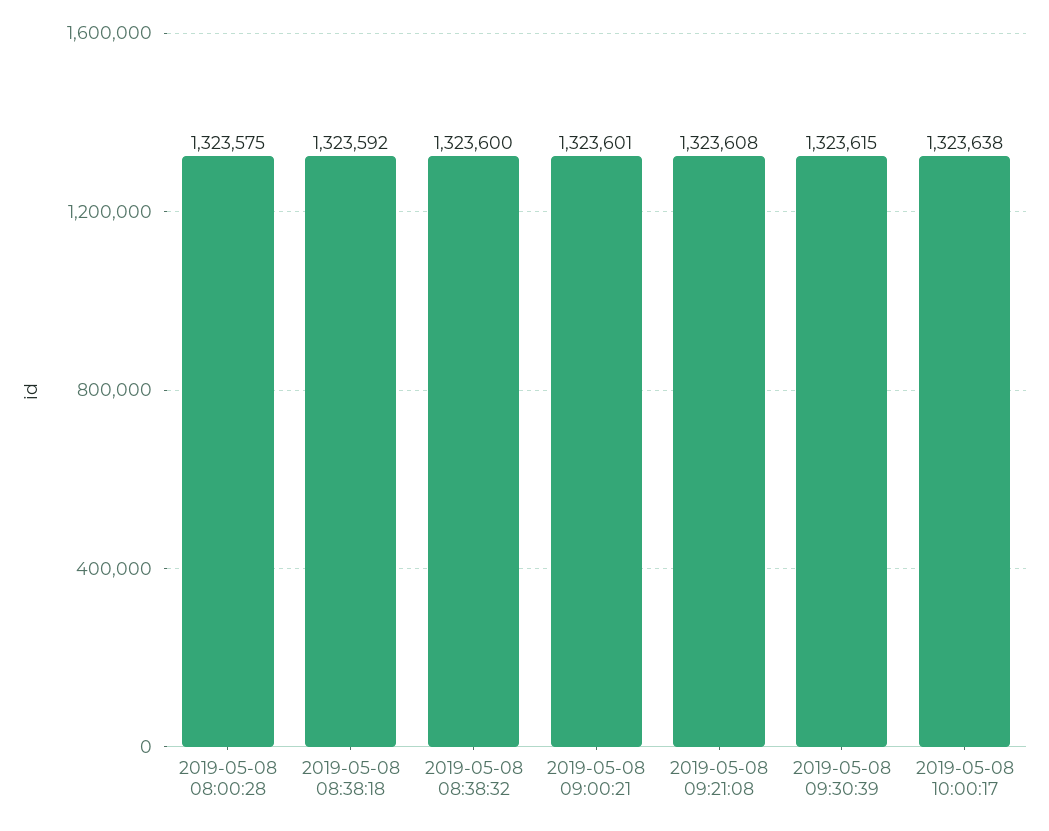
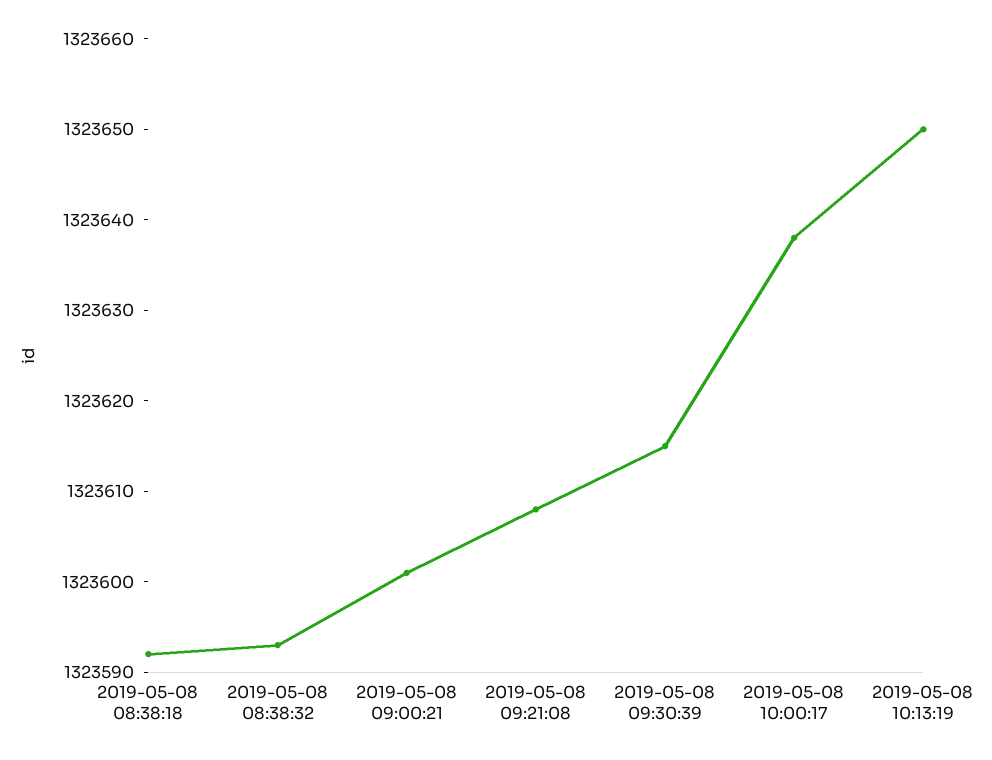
2019-05-08 08:00:28: 1323575 -> none
2019-05-08 08:38:32: 1323600 -> 1323593
2019-05-08 10:13:19: none -> 1323650

